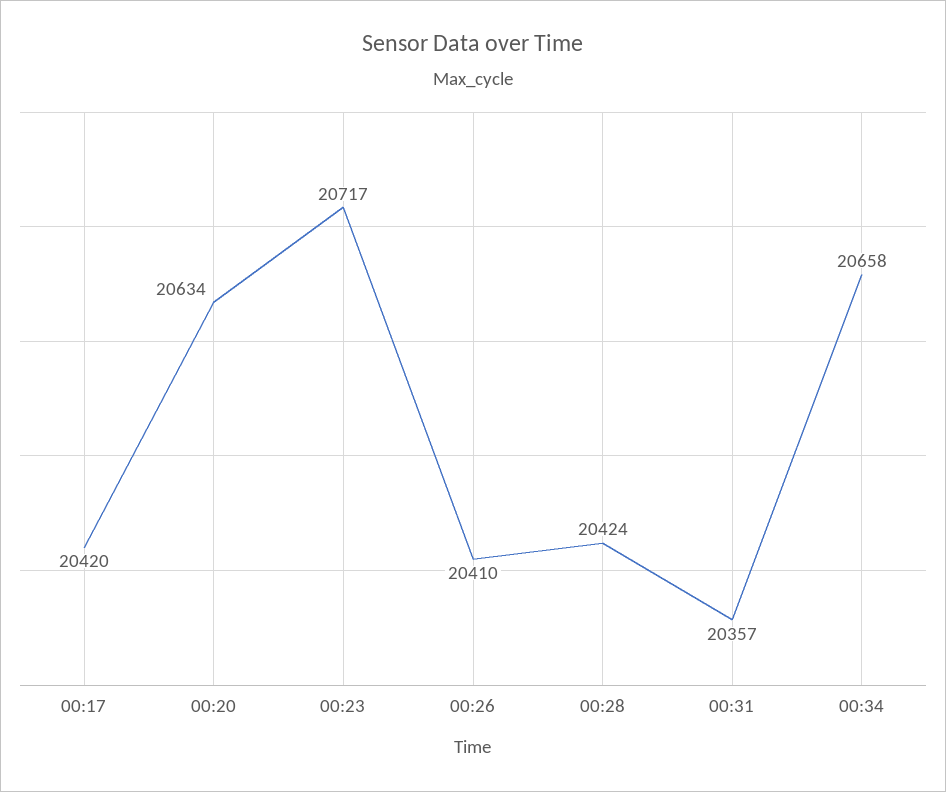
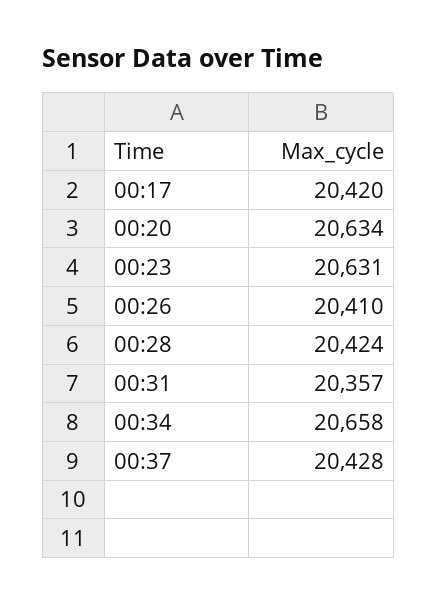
00:23: 20717 -> 20631
00:37: none -> 20428

